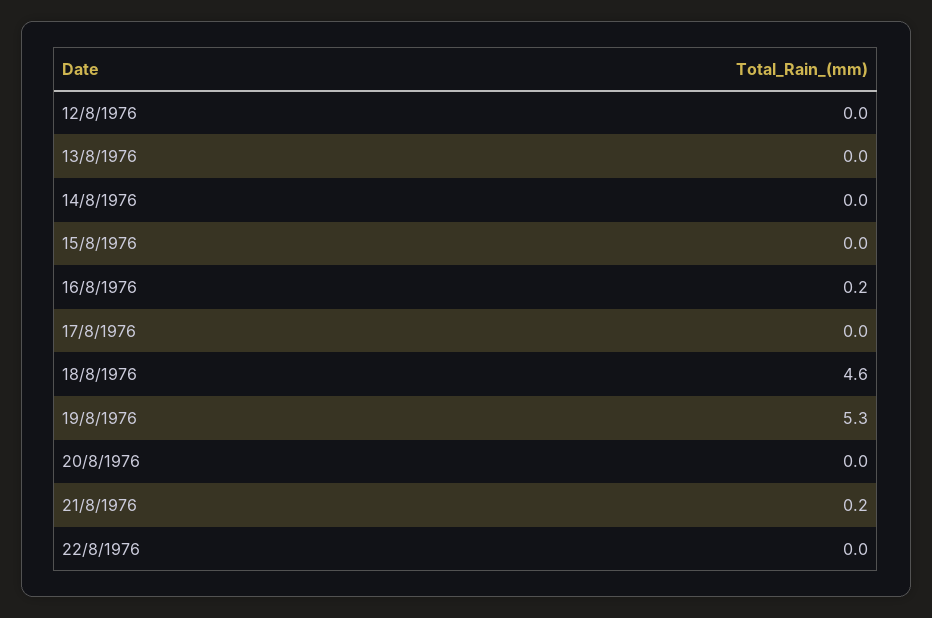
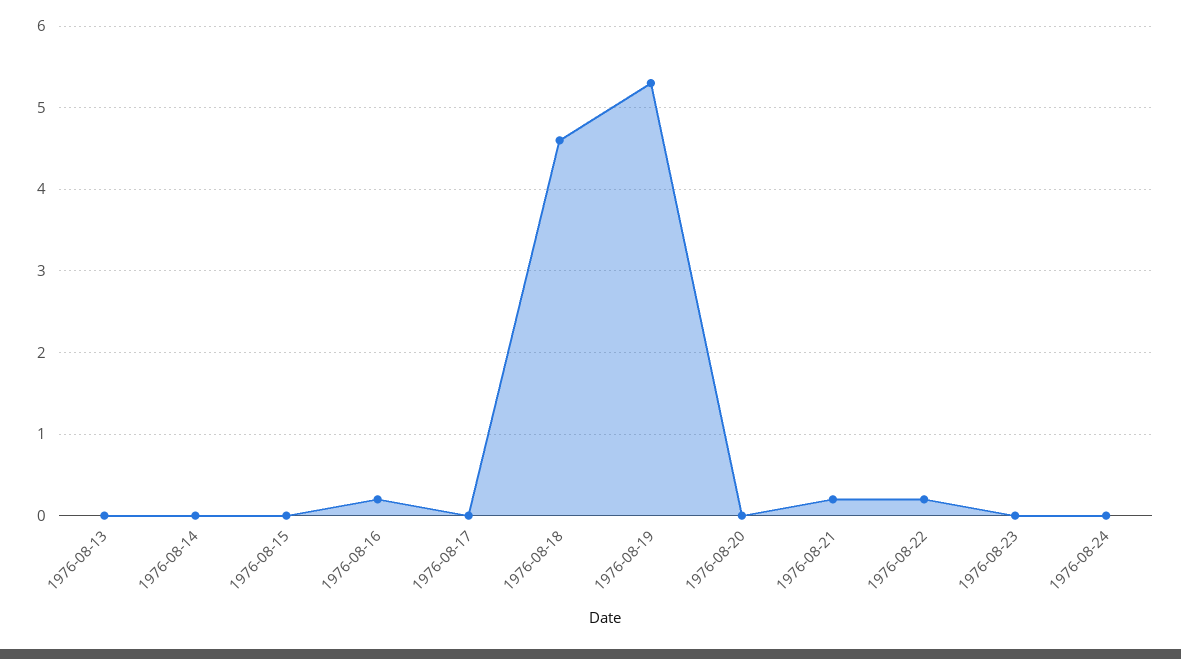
12/8/1976: 0 -> none
22/8/1976: 0 -> 0.2
1976-08-23: none -> 0
1976-08-24: none -> 0

